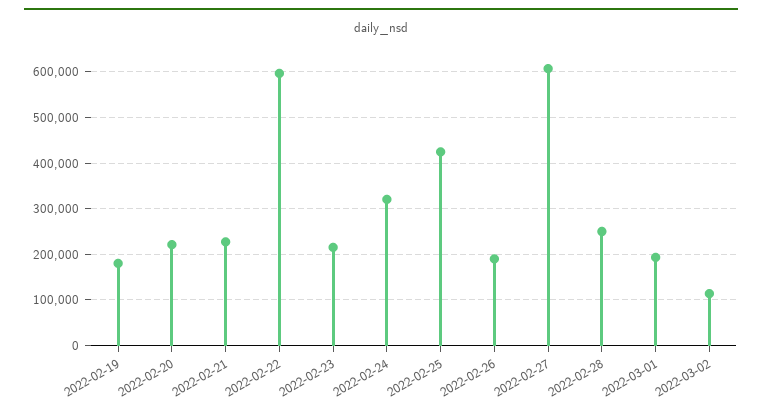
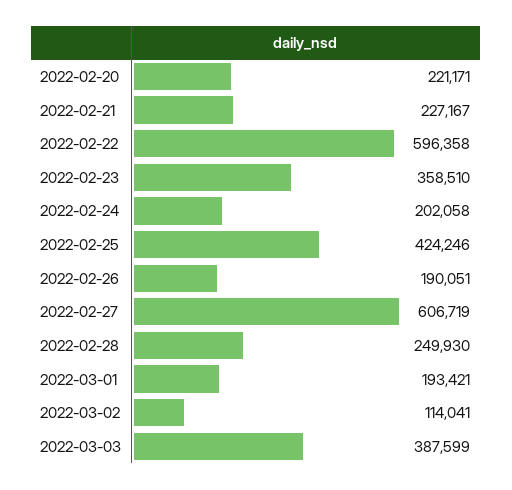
2022-02-19: 180000 -> none
2022-02-23: 220000 -> 358510
2022-02-24: 320000 -> 202058
2022-03-03: none -> 387599

